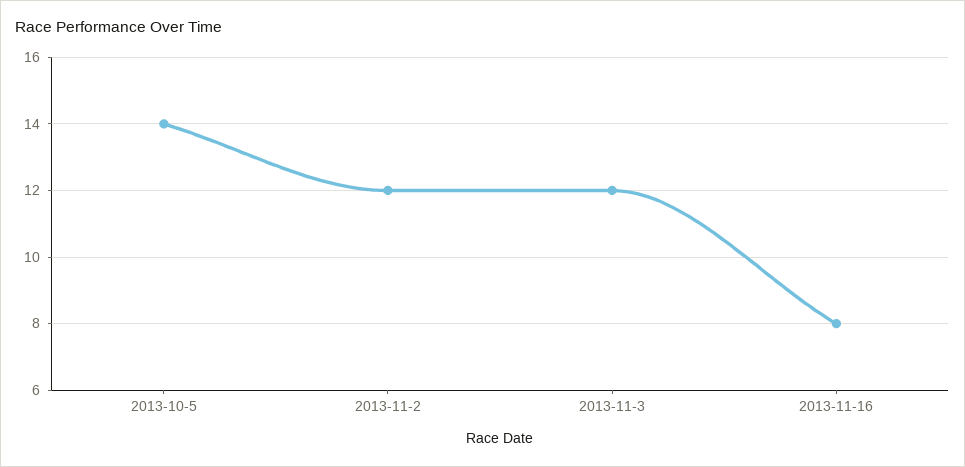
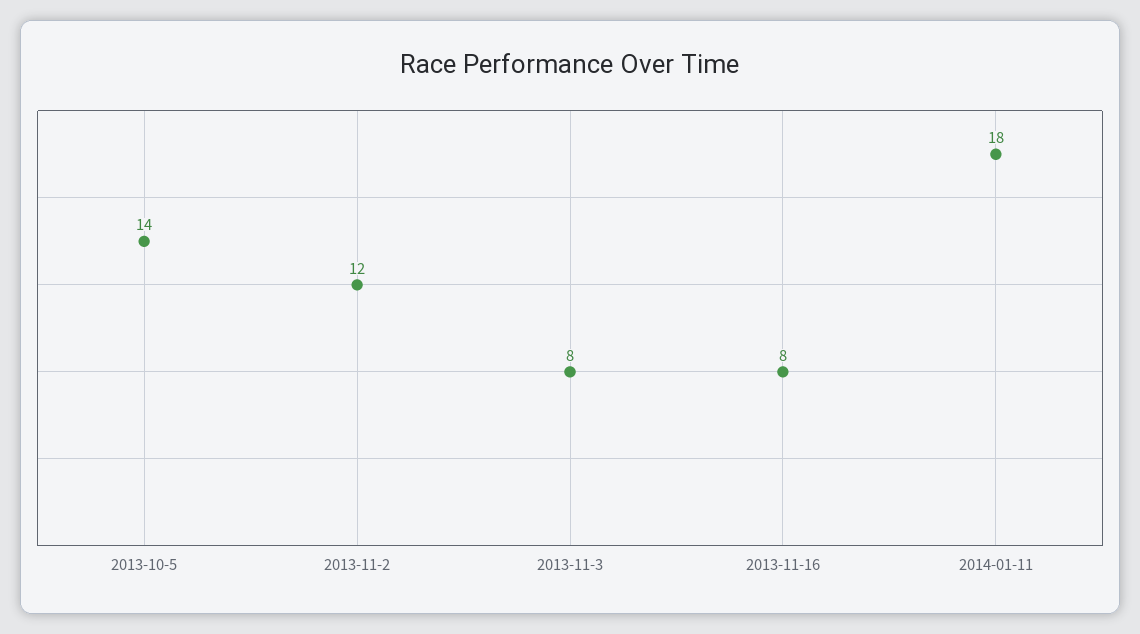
2013-11-3: 12 -> 8
2014-01-11: none -> 18

